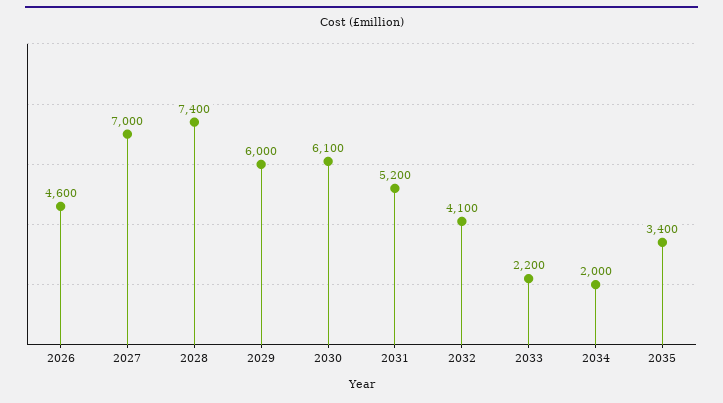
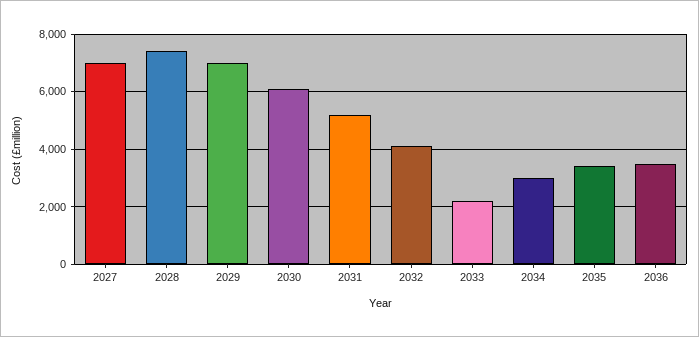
2026: 4600 -> none
2029: 6000 -> 7000
2034: 2000 -> 3000
2036: none -> 3500

